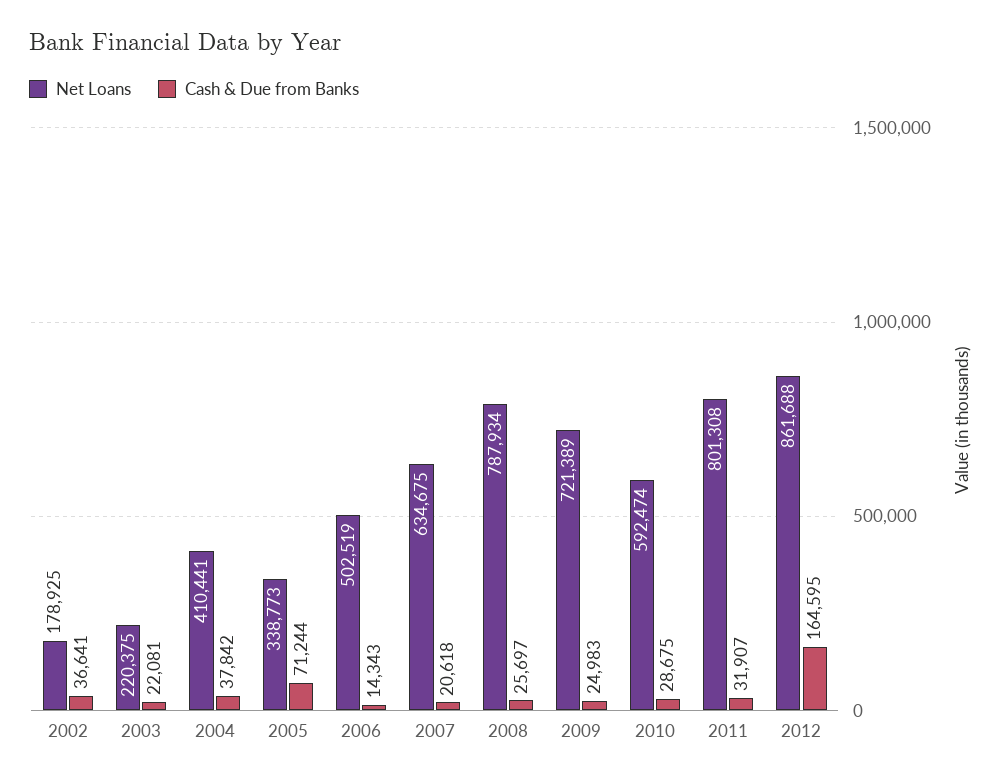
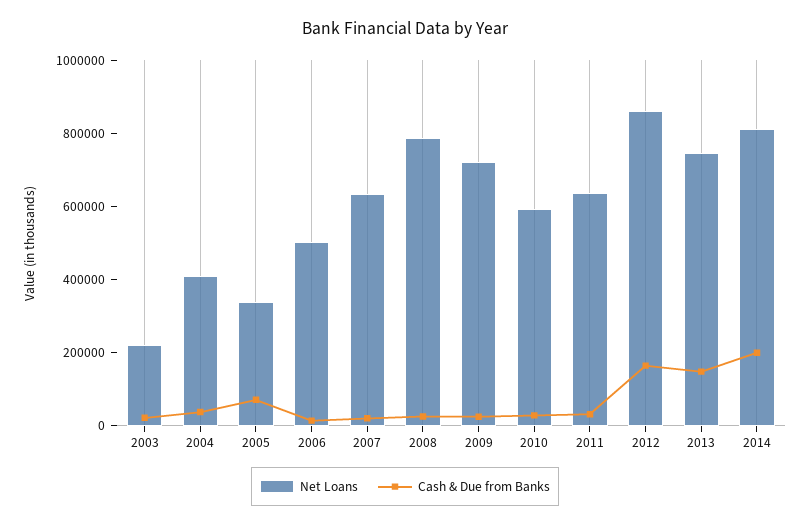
Net Loans, 2002: 178925 -> none
Cash & Due from Banks, 2002: 36641 -> none
Net Loans, 2011: 801308 -> 650000
Net Loans, 2013: none -> 750000
Cash & Due from Banks, 2013: none -> 150000
Net Loans, 2014: none -> 800000
Cash & Due from Banks, 2014: none -> 200000

